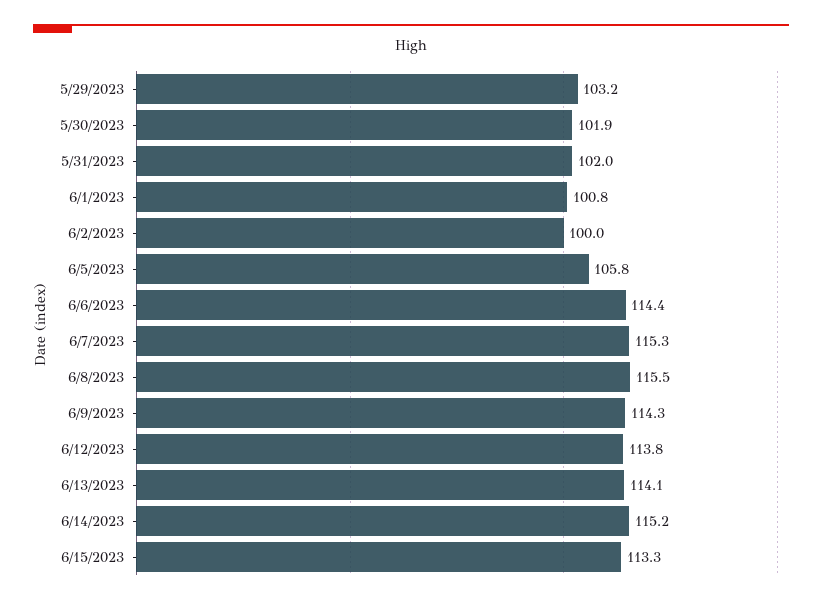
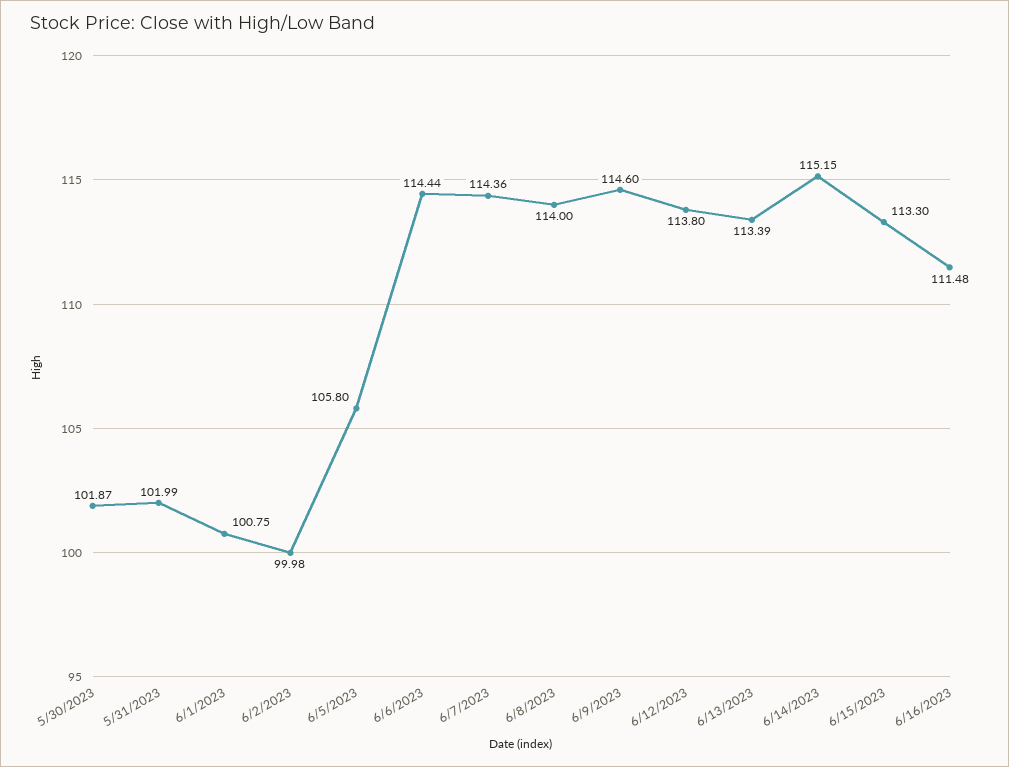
5/29/2023: 103.2 -> none
6/7/2023: 115.3 -> 114.36
6/8/2023: 115.5 -> 114
6/9/2023: 114.3 -> 114.6
6/13/2023: 114.1 -> 113.39
6/16/2023: none -> 111.48

